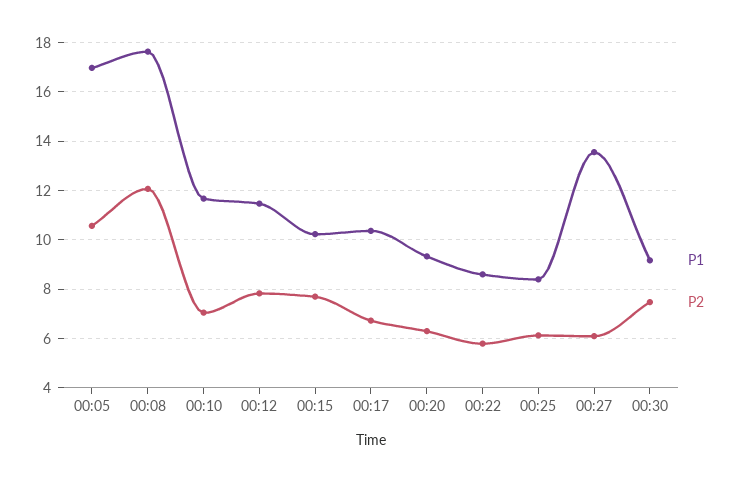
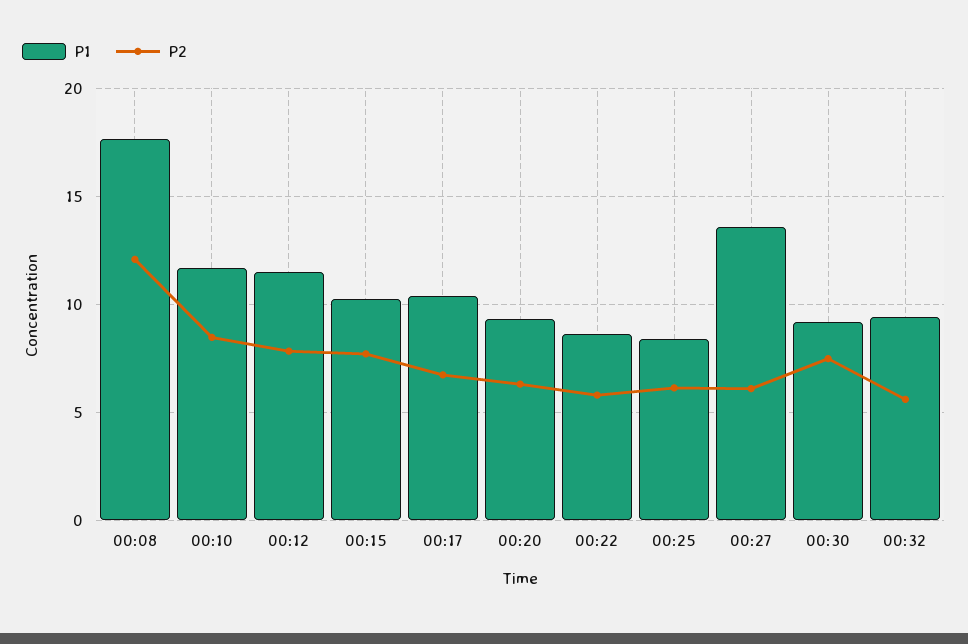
P1, 00:05: 17 -> none
P2, 00:05: 10.5 -> none
P2, 00:10: 7 -> 8.5
P1, 00:32: none -> 9.5
P2, 00:32: none -> 5.5

